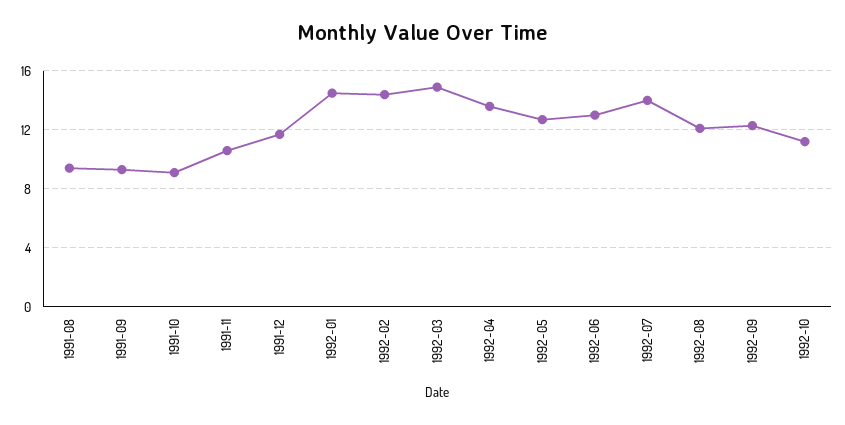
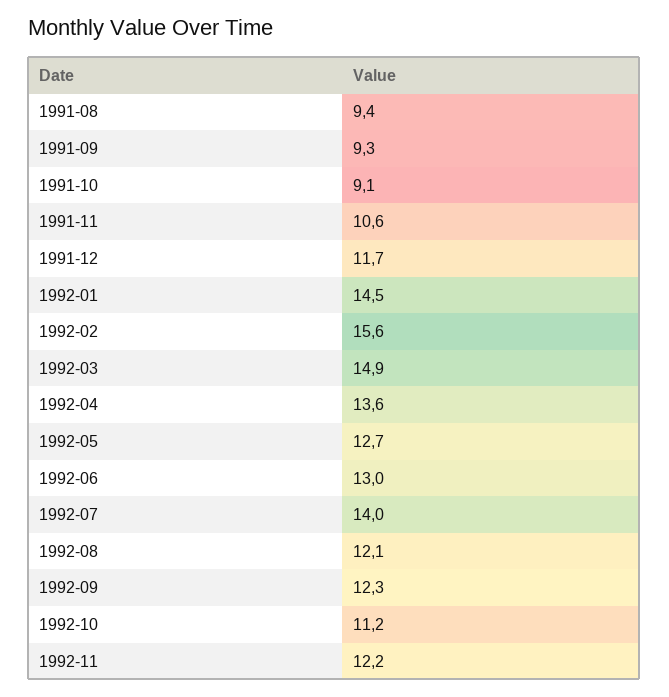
1992-02: 14.5 -> 15.6
1992-11: none -> 12.2

